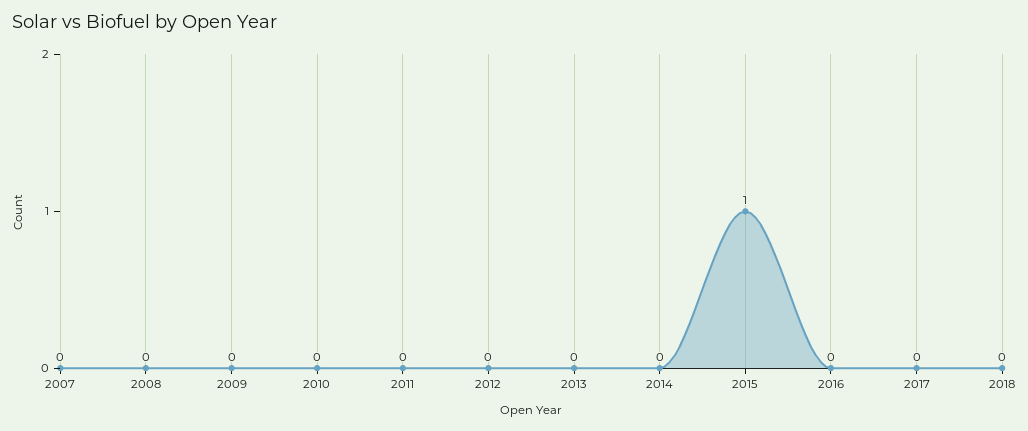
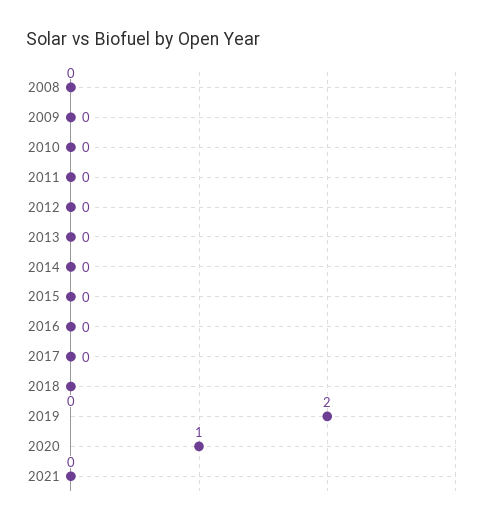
2007: 0 -> none
2015: 1 -> 0
2019: none -> 2
2020: none -> 1
2021: none -> 0

